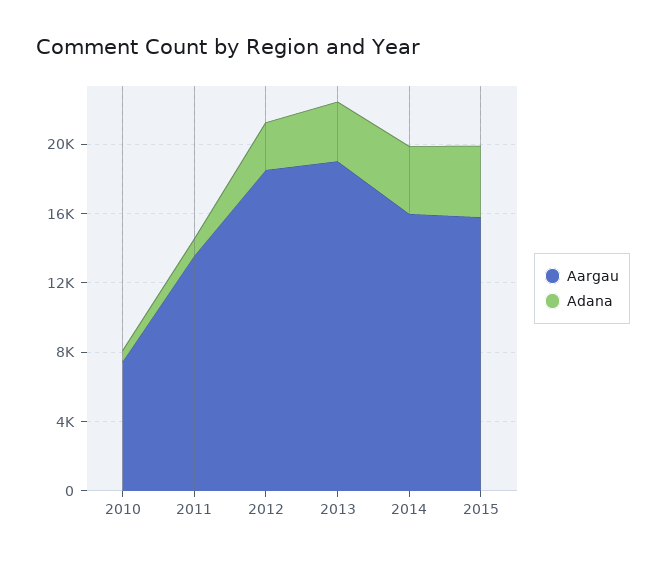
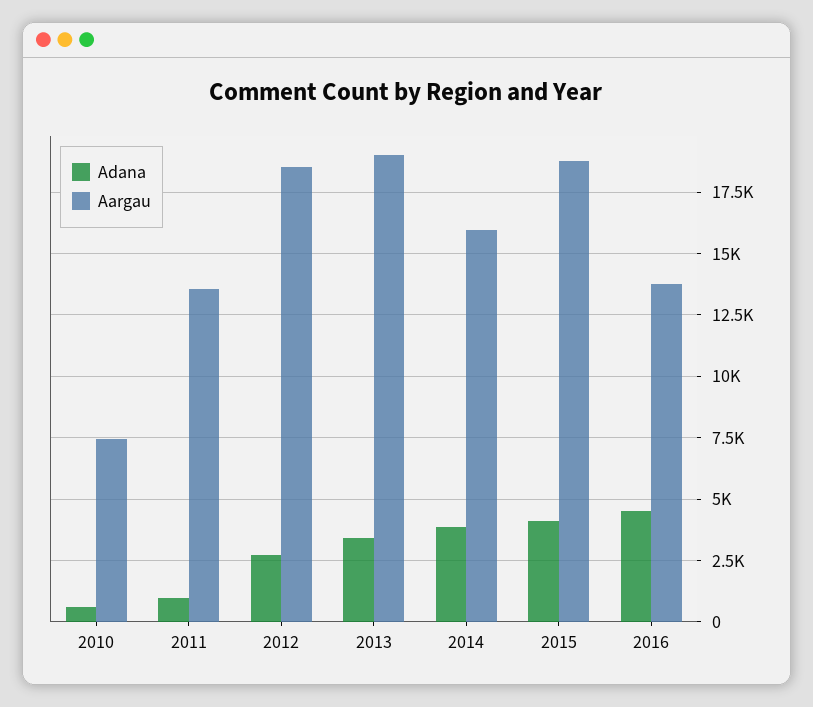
Aargau, 2015: 16000 -> 18750
Adana, 2016: none -> 4500
Aargau, 2016: none -> 13750

